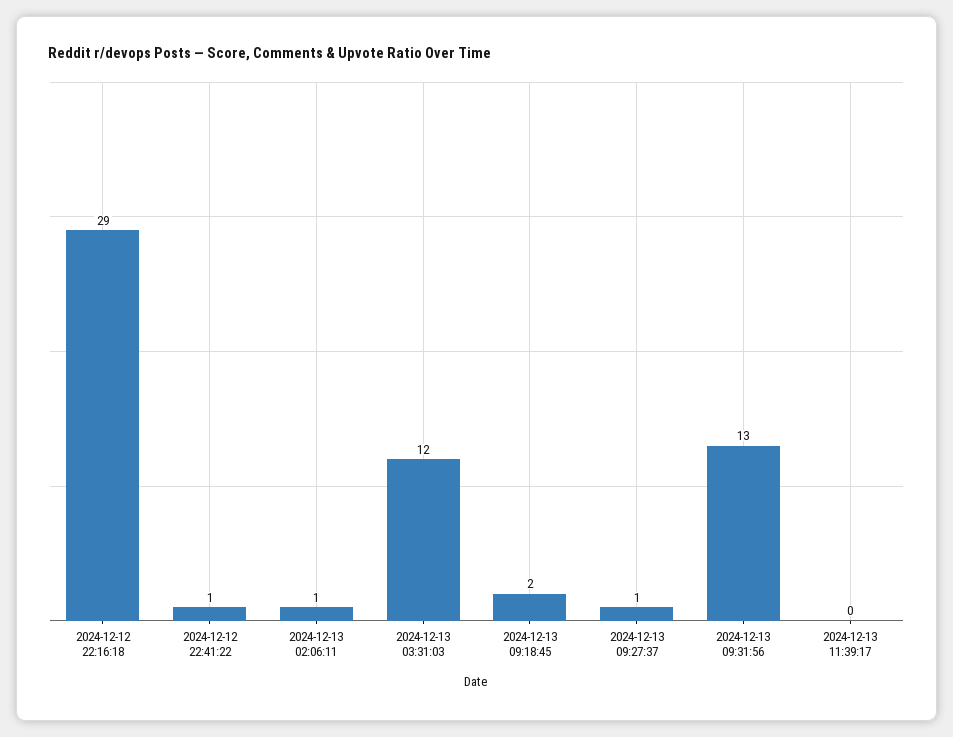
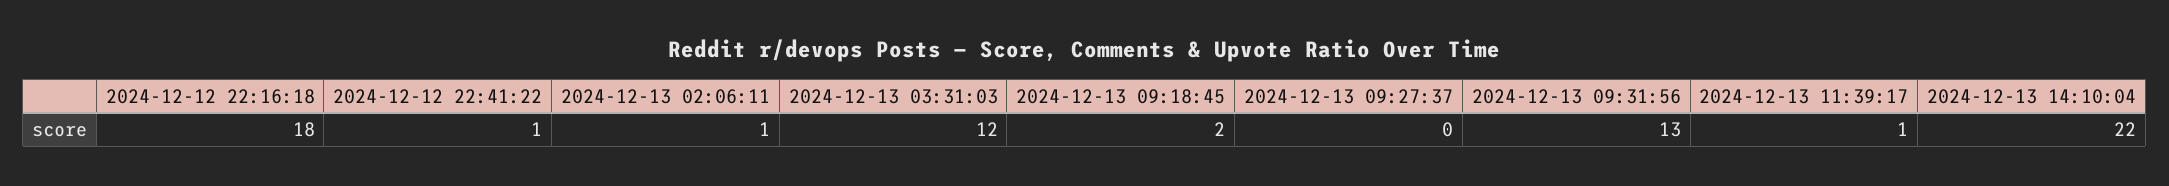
2024-12-12 22:16:18: 29 -> 18
2024-12-13 09:27:37: 1 -> 0
2024-12-13 11:39:17: 0 -> 1
2024-12-13 14:10:04: none -> 22

